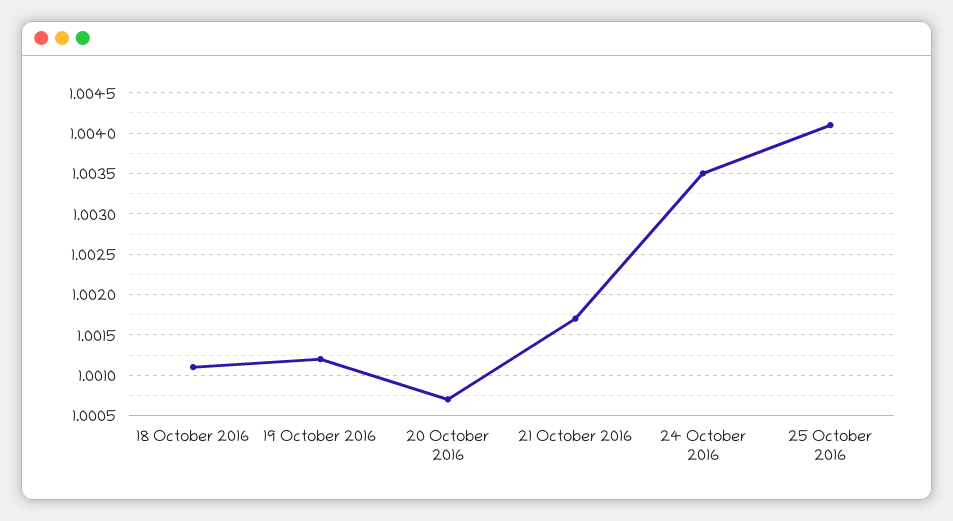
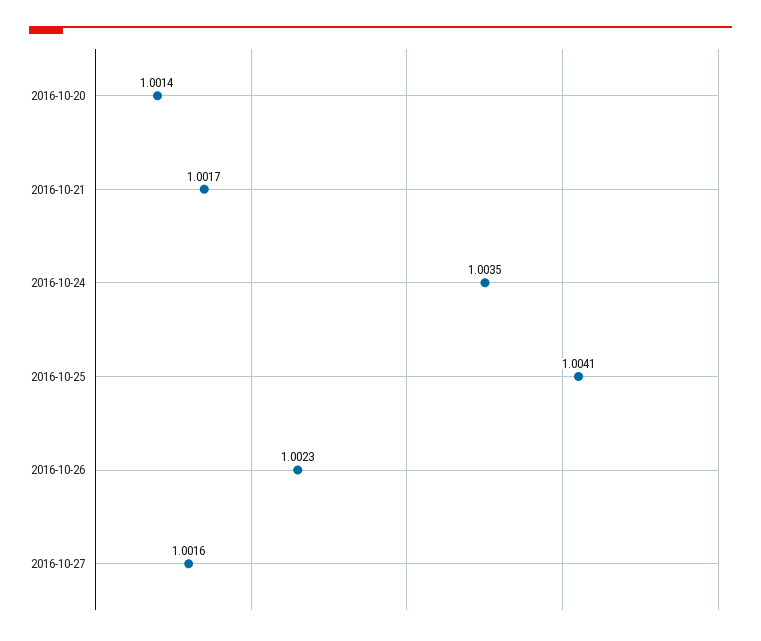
18 October 2016: 1.0011 -> none
19 October 2016: 1.0012 -> none
20 October 2016: 1.0007 -> 1.0014
2016-10-26: none -> 1.0023
2016-10-27: none -> 1.0016

